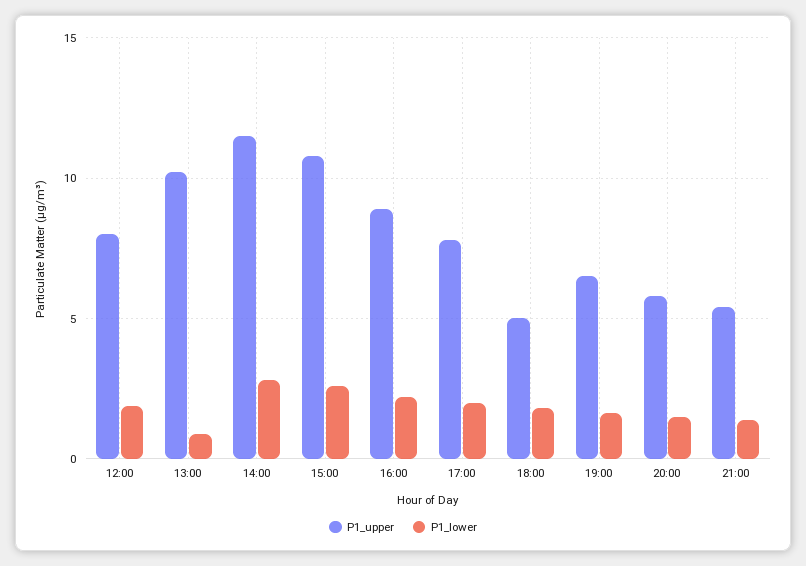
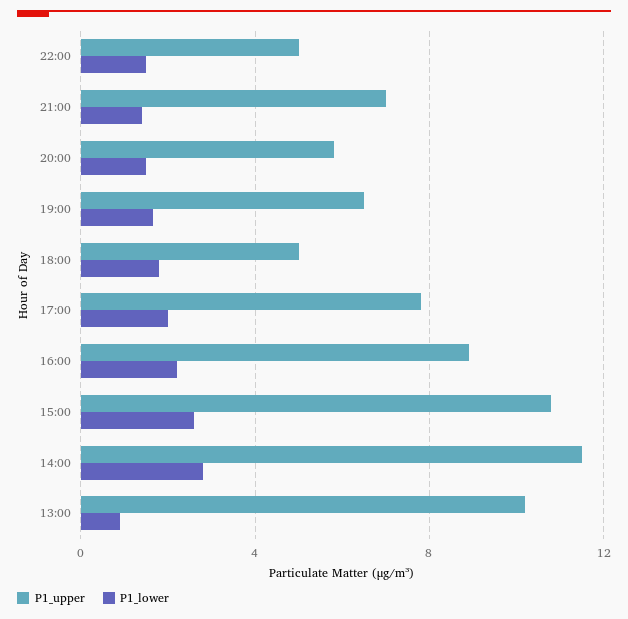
P1_upper, 12:00: 8 -> none
P1_lower, 12:00: 2 -> none
P1_upper, 21:00: 5.5 -> 7
P1_upper, 22:00: none -> 5
P1_lower, 22:00: none -> 1.5

